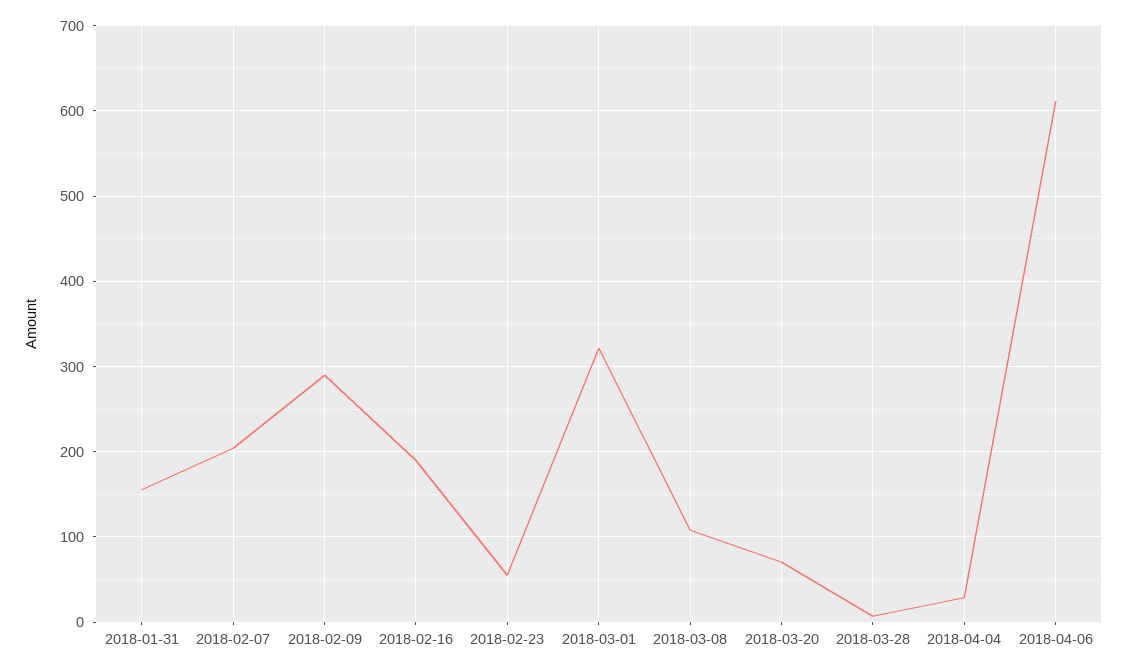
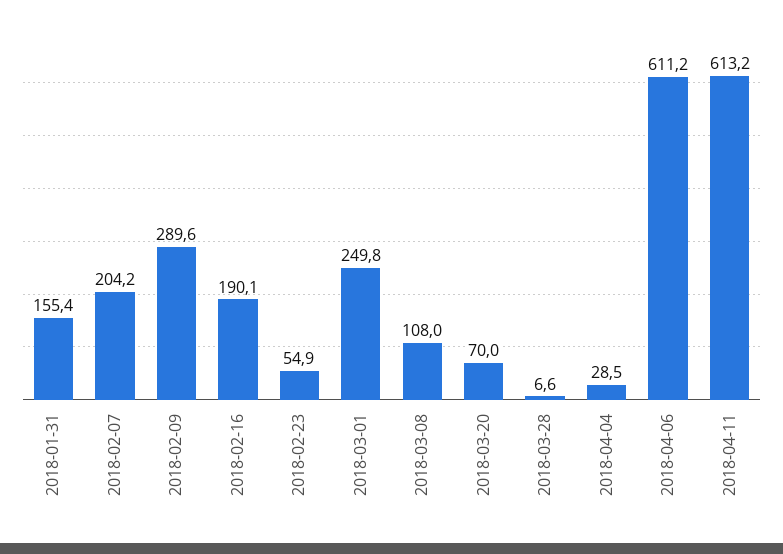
2018-03-01: 320 -> 249.8
2018-04-11: none -> 613.2

